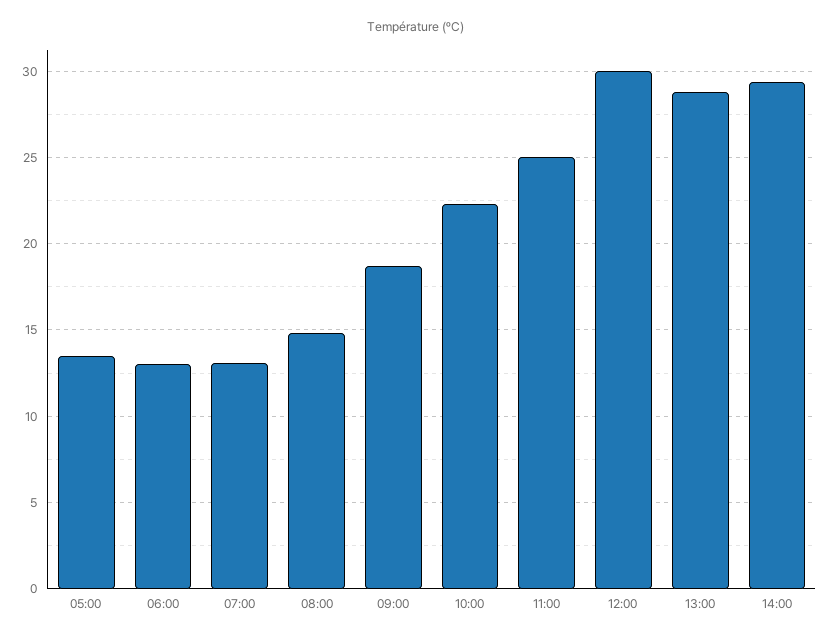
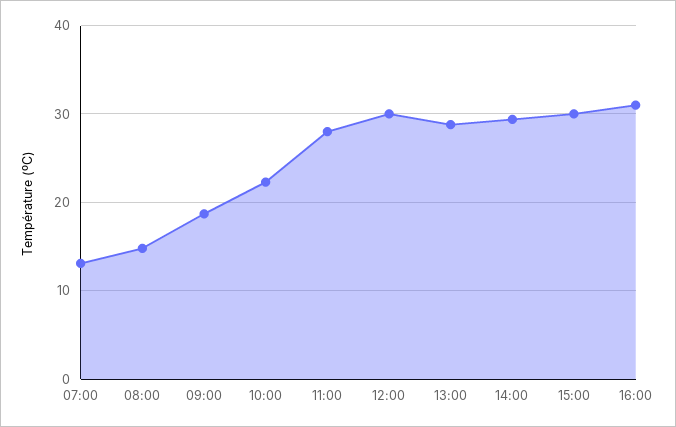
05:00: 13.5 -> none
06:00: 13 -> none
11:00: 25 -> 28
15:00: none -> 30
16:00: none -> 31

